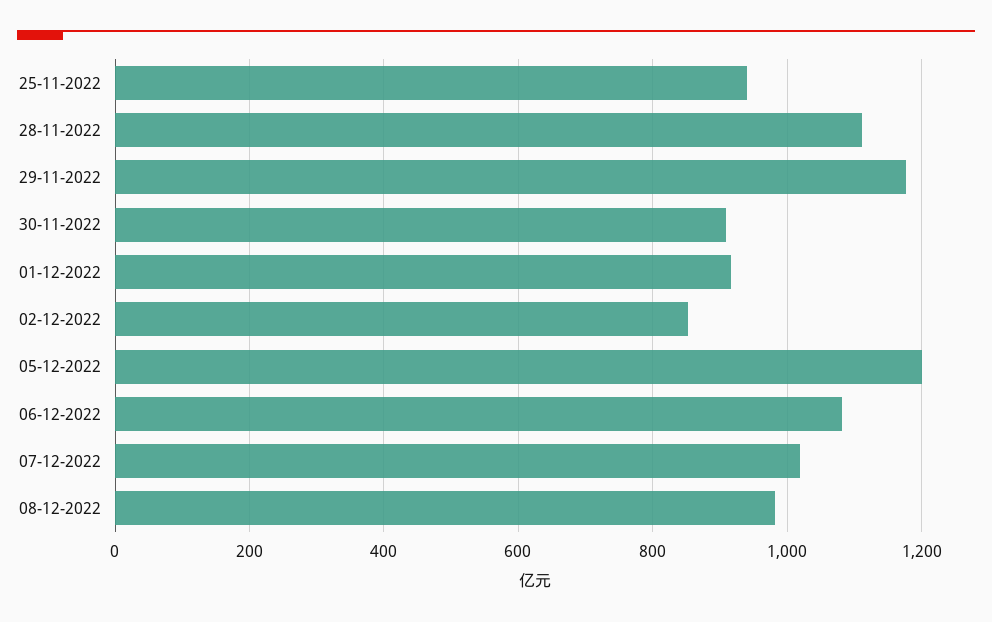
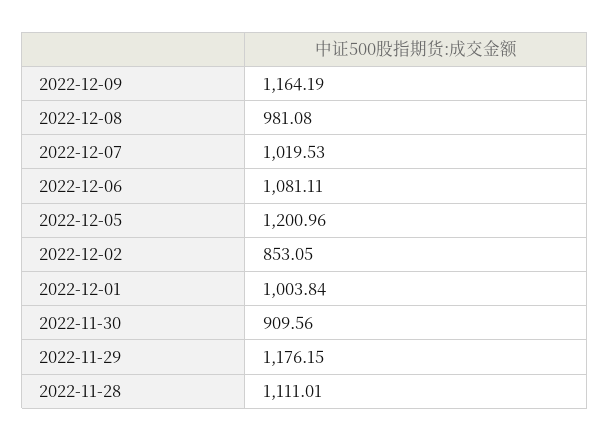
25-11-2022: 940 -> none
01-12-2022: 920 -> 1003.84
2022-12-09: none -> 1164.19

